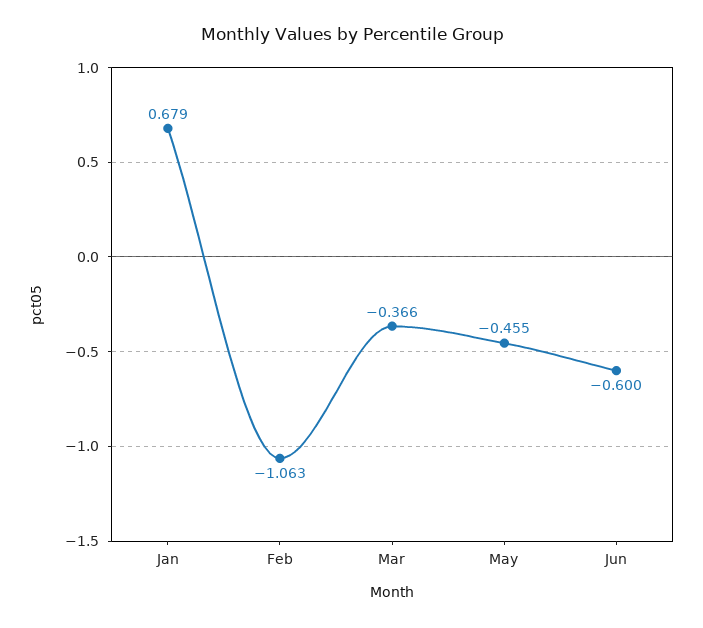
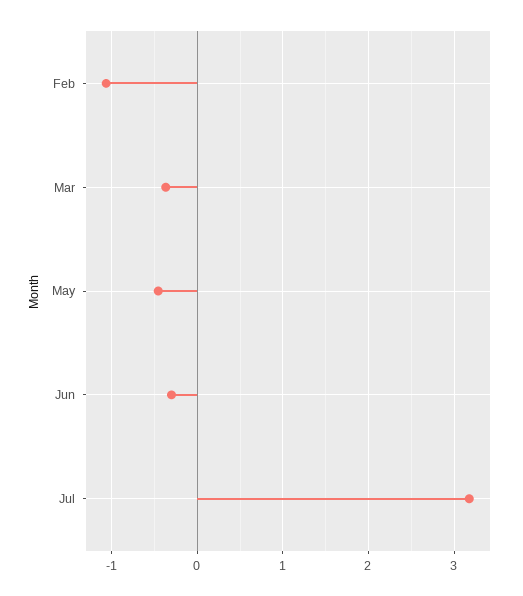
Jan: 0.679 -> none
Jun: -0.6 -> -0.3
Jul: none -> 3.2

